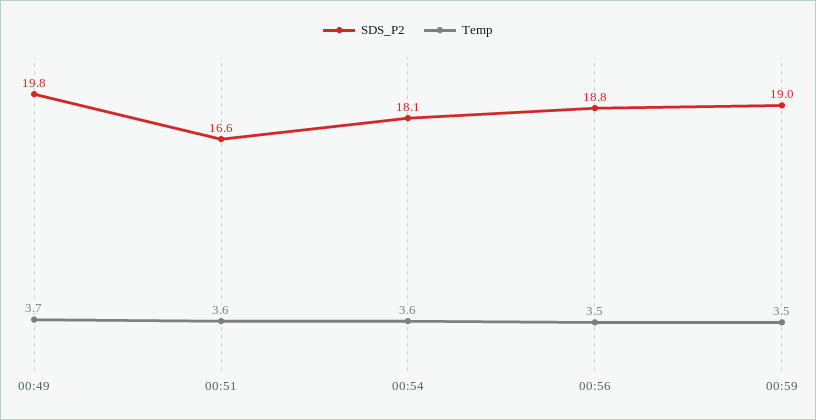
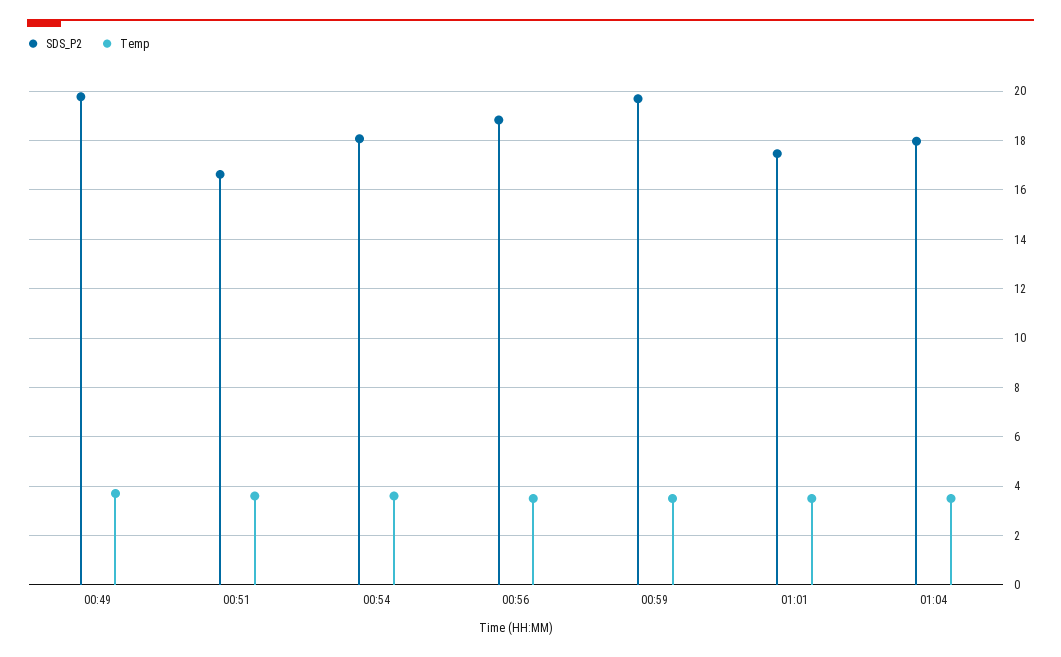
SDS_P2, 00:59: 19 -> 19.75
SDS_P2, 01:01: none -> 17.5
Temp, 01:01: none -> 3.5
SDS_P2, 01:04: none -> 18
Temp, 01:04: none -> 3.5

